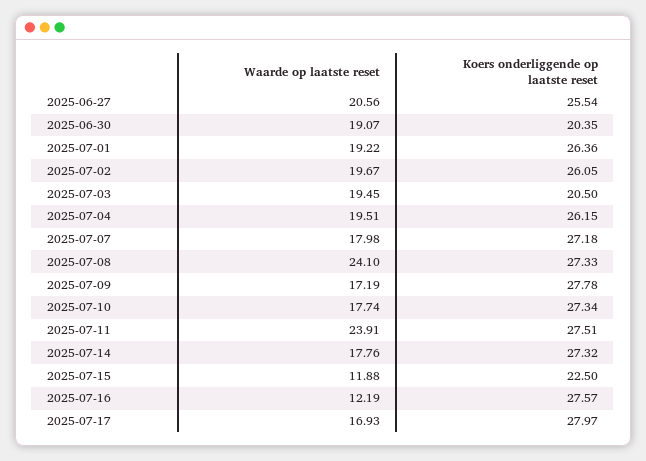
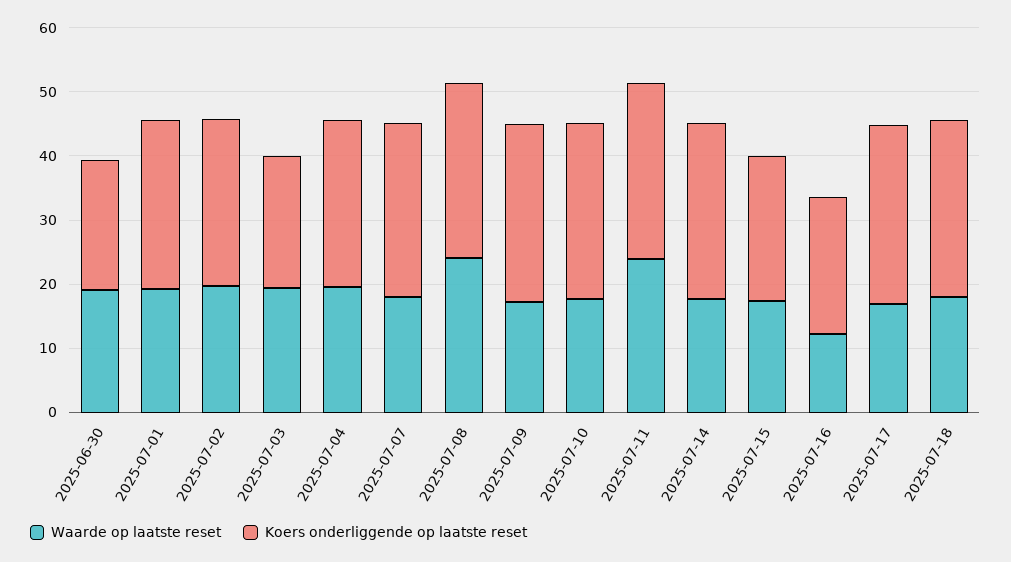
Waarde op laatste reset, 2025-06-27: 20.56 -> none
Koers onderliggende op laatste reset, 2025-06-27: 25.54 -> none
Waarde op laatste reset, 2025-07-15: 11.88 -> 18
Koers onderliggende op laatste reset, 2025-07-16: 27.57 -> 22
Waarde op laatste reset, 2025-07-18: none -> 18
Koers onderliggende op laatste reset, 2025-07-18: none -> 28

